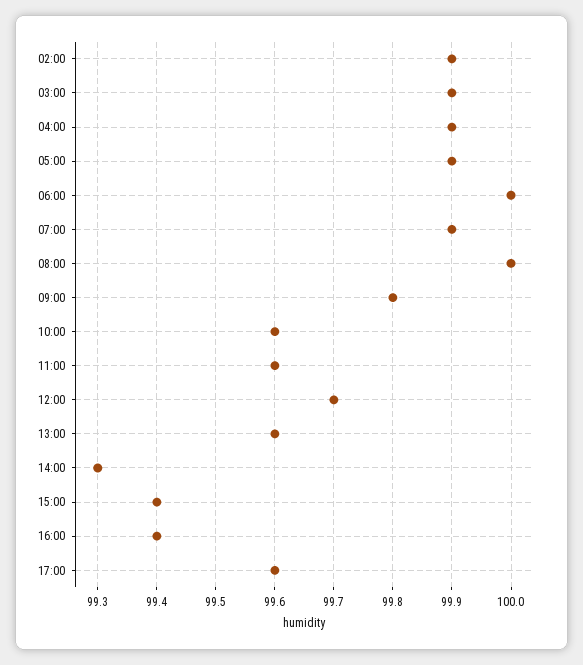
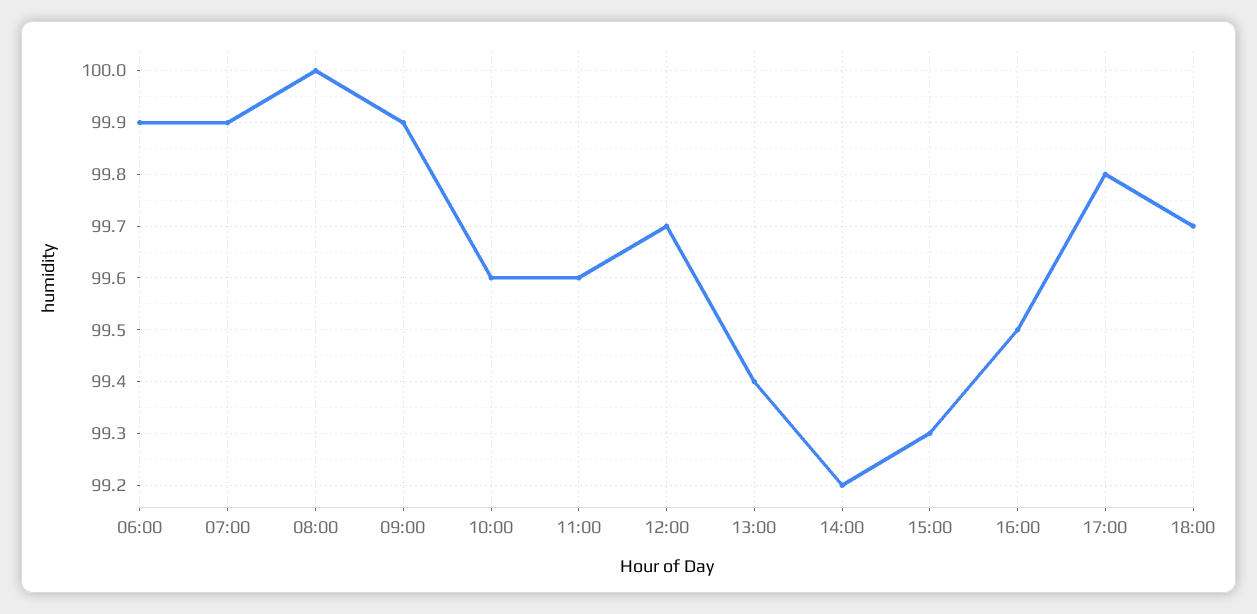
02:00: 99.9 -> none
03:00: 99.9 -> none
04:00: 99.9 -> none
05:00: 99.9 -> none
06:00: 100 -> 99.9
09:00: 99.8 -> 99.9
13:00: 99.6 -> 99.4
14:00: 99.3 -> 99.2
15:00: 99.4 -> 99.3
16:00: 99.4 -> 99.5
17:00: 99.6 -> 99.8
18:00: none -> 99.7

